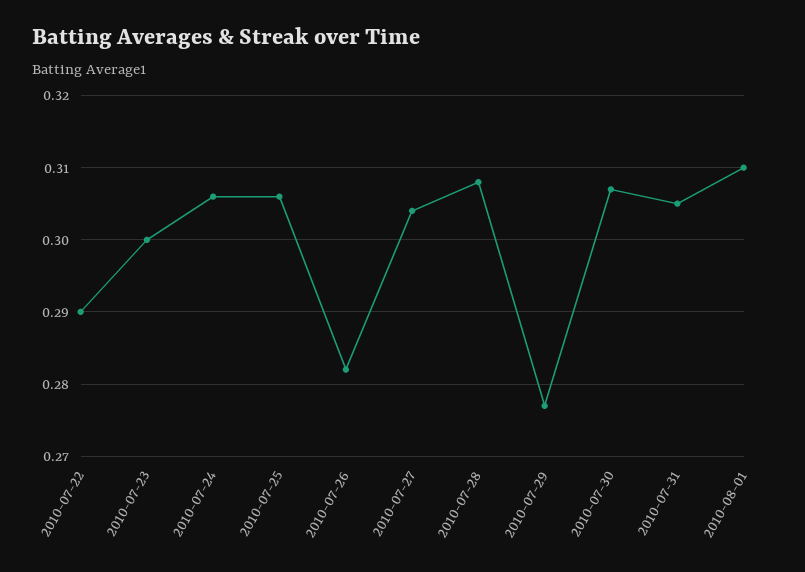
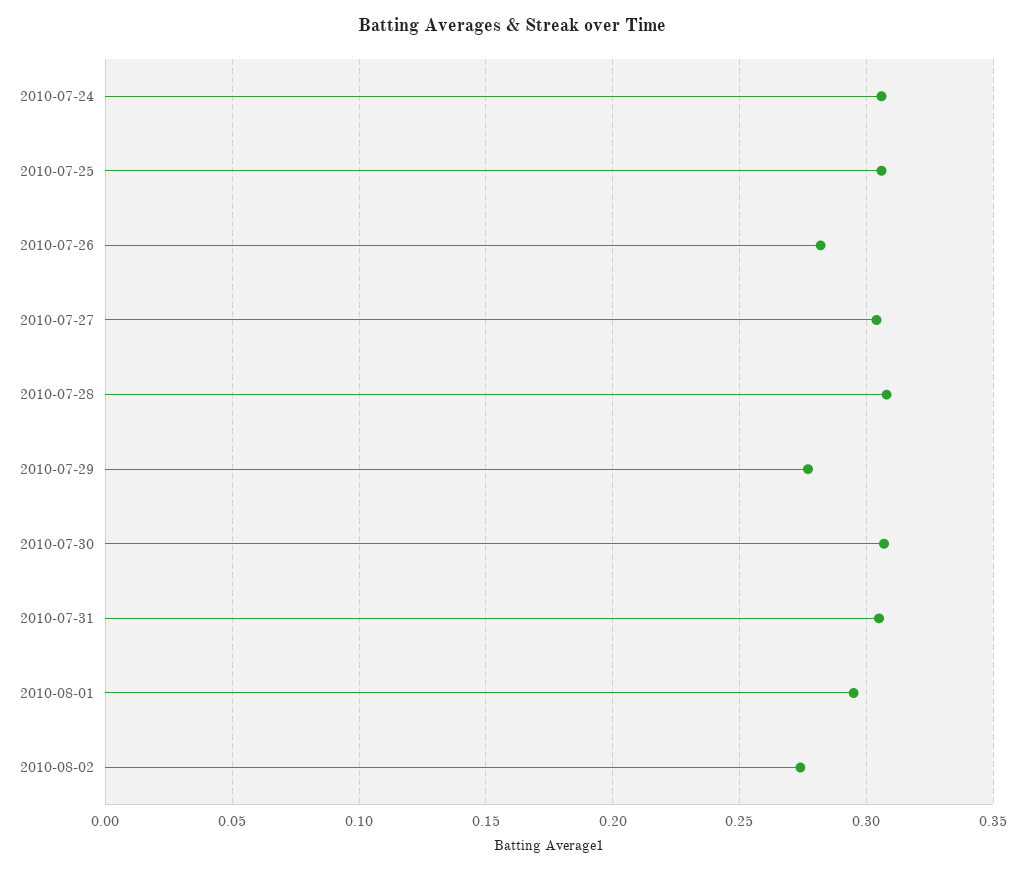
2010-07-22: 0.29 -> none
2010-07-23: 0.3 -> none
2010-08-01: 0.31 -> 0.295
2010-08-02: none -> 0.275

